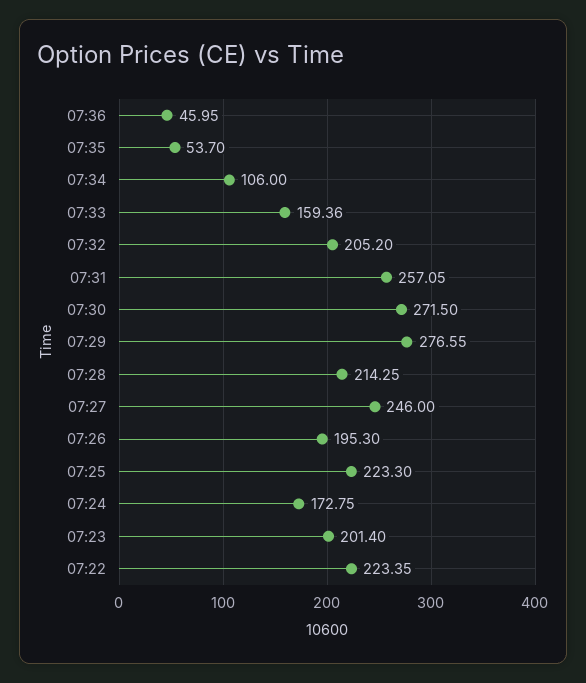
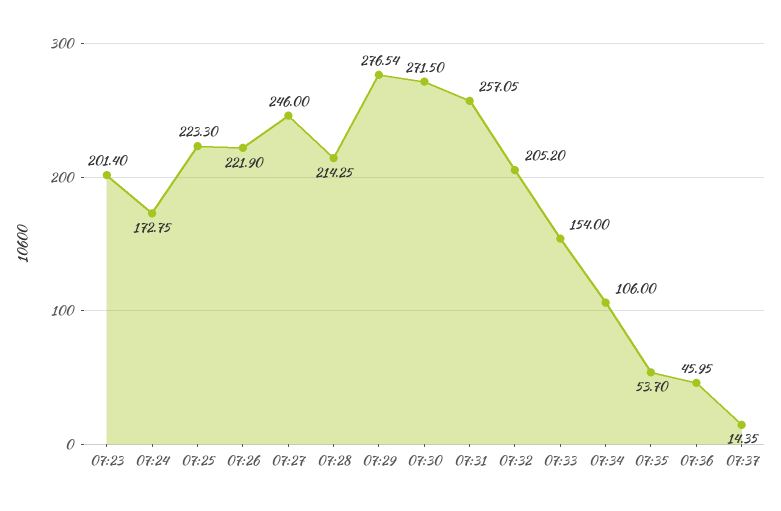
07:33: 159.36 -> 154
07:29: 276.55 -> 276.54
07:26: 195.3 -> 221.9
07:22: 223.35 -> none
07:37: none -> 14.35

